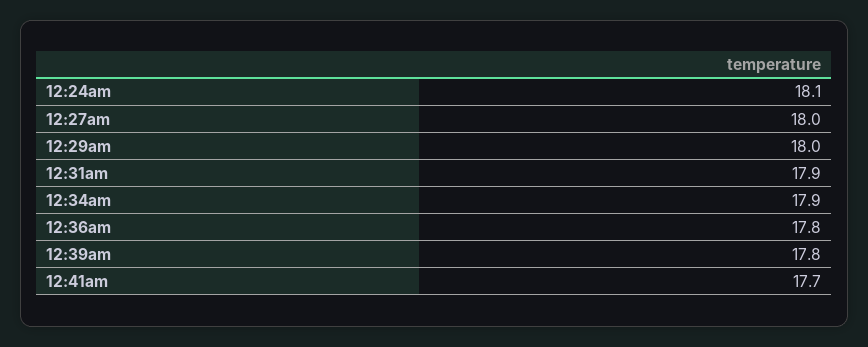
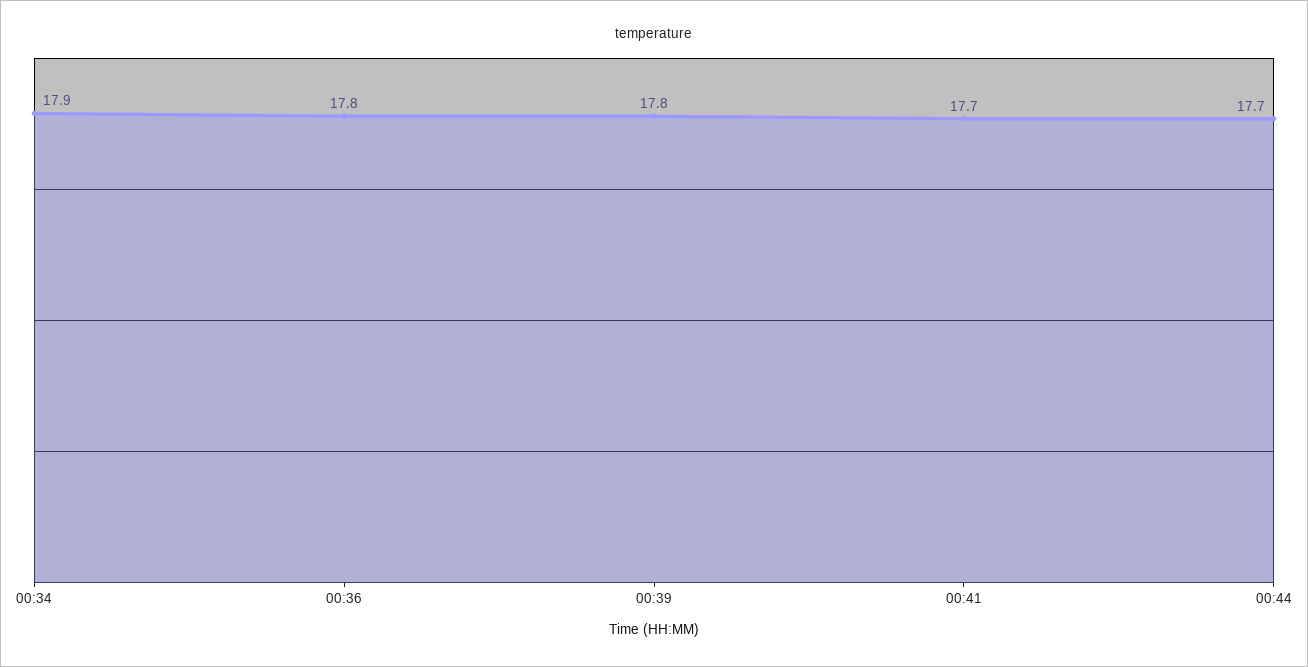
12:24am: 18.1 -> none
12:27am: 18 -> none
12:29am: 18 -> none
12:31am: 17.9 -> none
00:44: none -> 17.7

